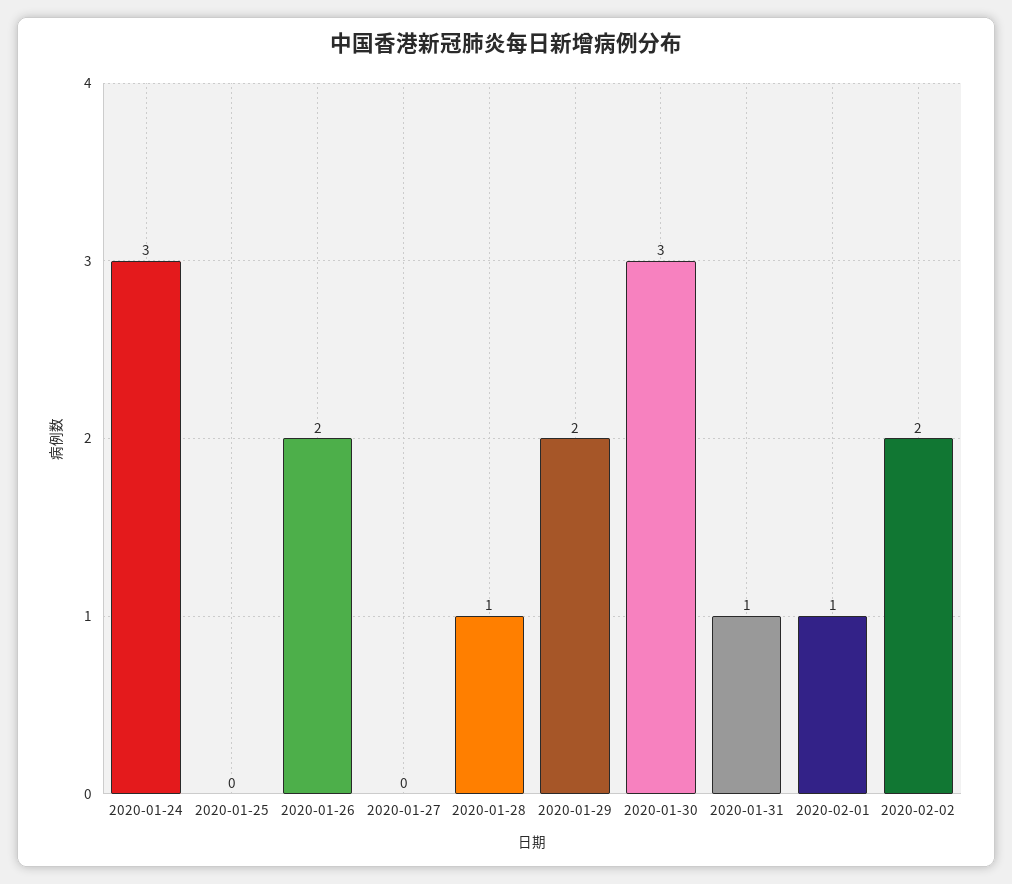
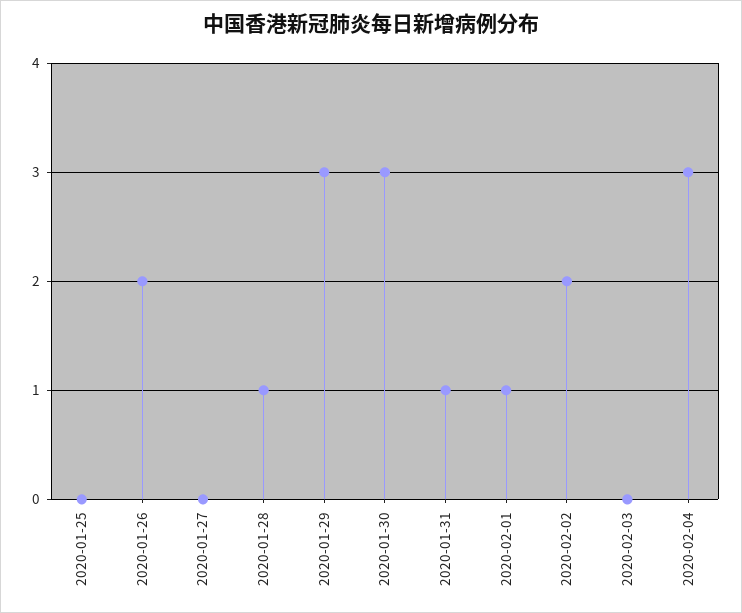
2020-01-24: 3 -> none
2020-01-29: 2 -> 3
2020-02-03: none -> 0
2020-02-04: none -> 3

